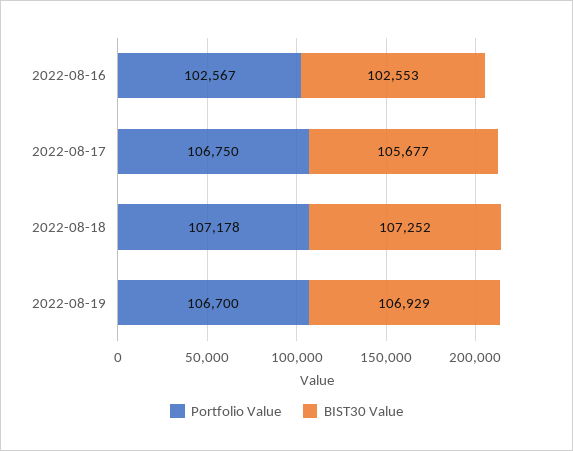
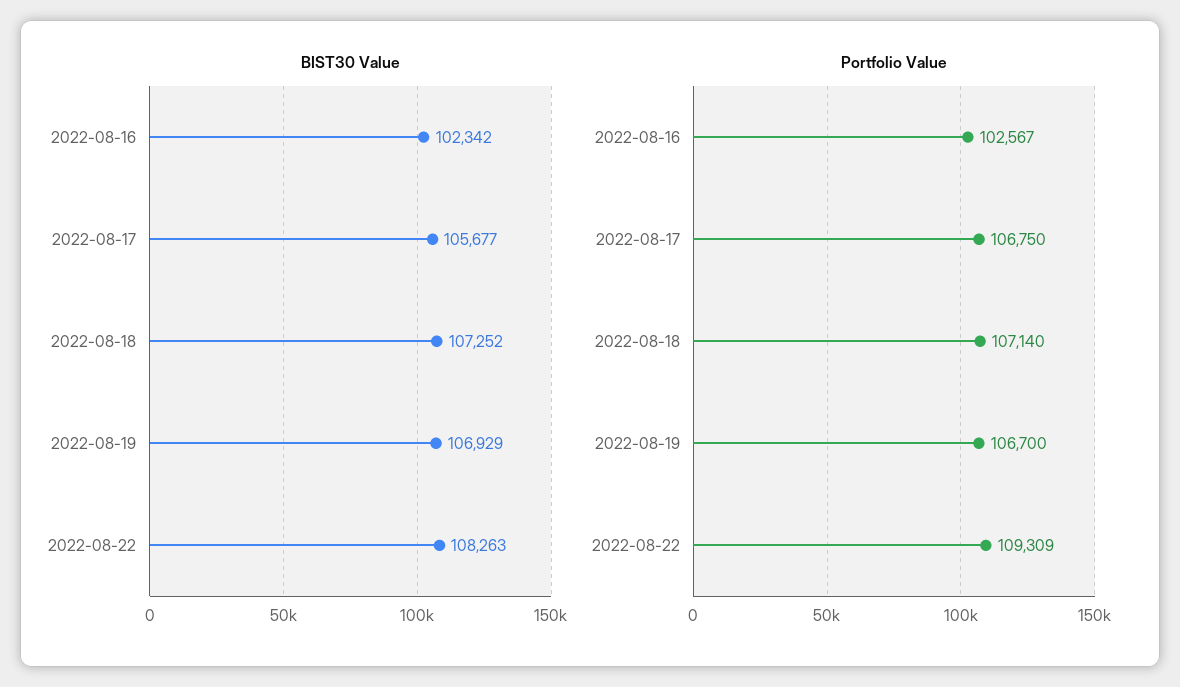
BIST30 Value, 2022-08-16: 102553 -> 102342
Portfolio Value, 2022-08-18: 107178 -> 107140
BIST30 Value, 2022-08-22: none -> 108263
Portfolio Value, 2022-08-22: none -> 109309

